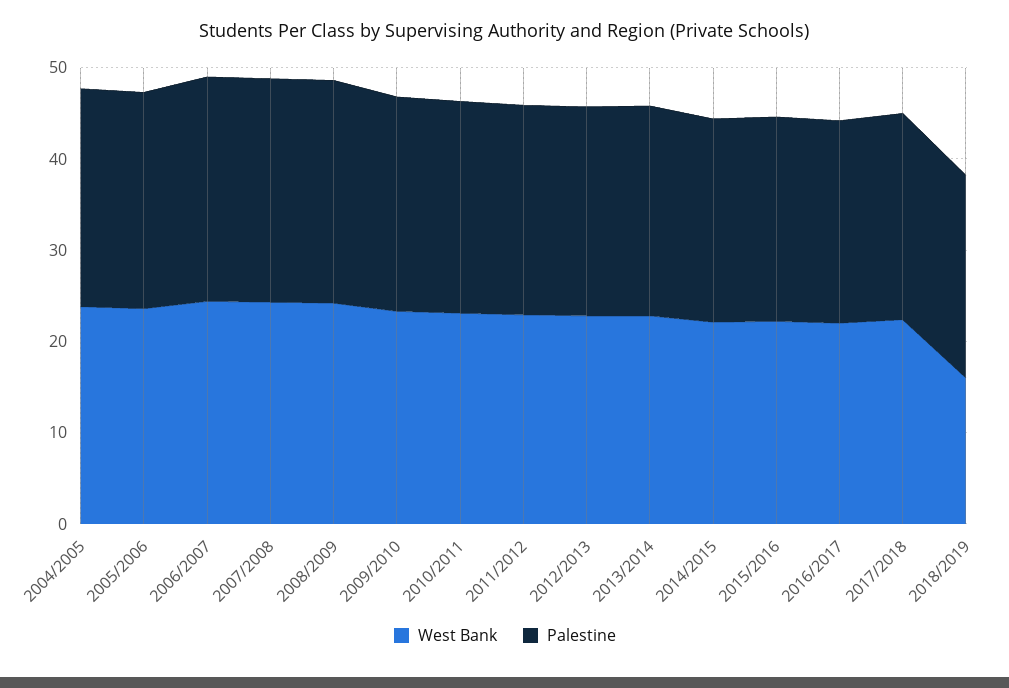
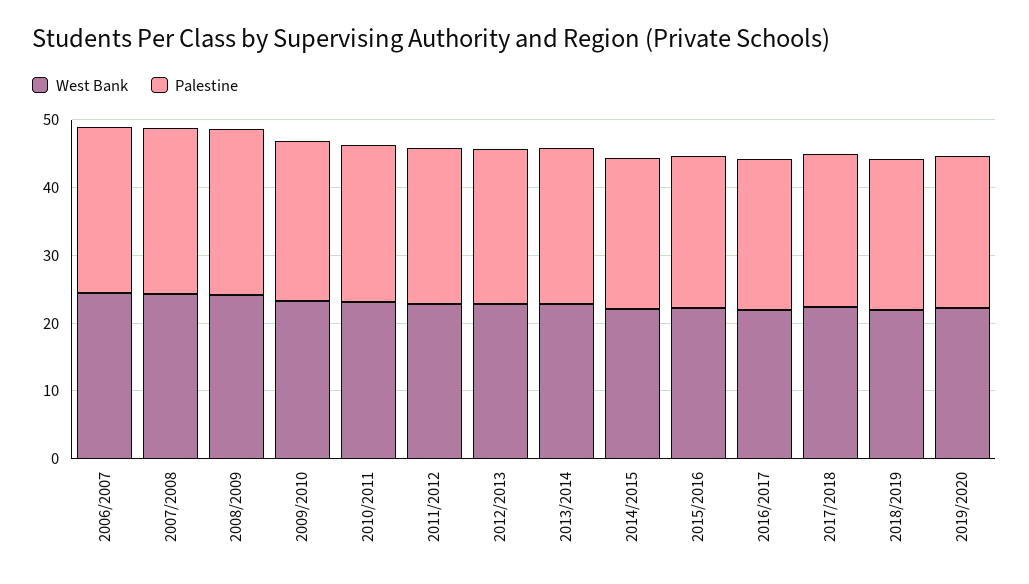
West Bank, 2004/2005: 24 -> none
Palestine, 2004/2005: 24 -> none
West Bank, 2005/2006: 24 -> none
Palestine, 2005/2006: 24 -> none
West Bank, 2018/2019: 16 -> 22
West Bank, 2019/2020: none -> 22
Palestine, 2019/2020: none -> 22

